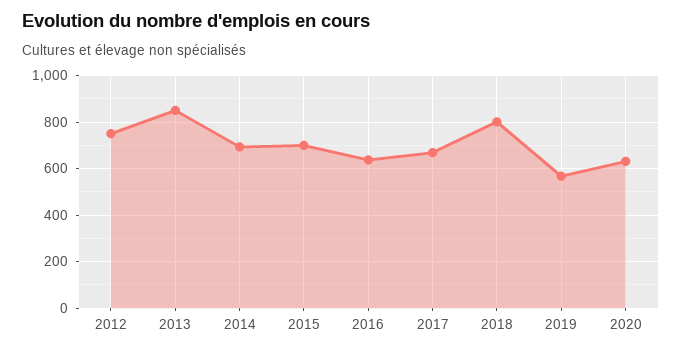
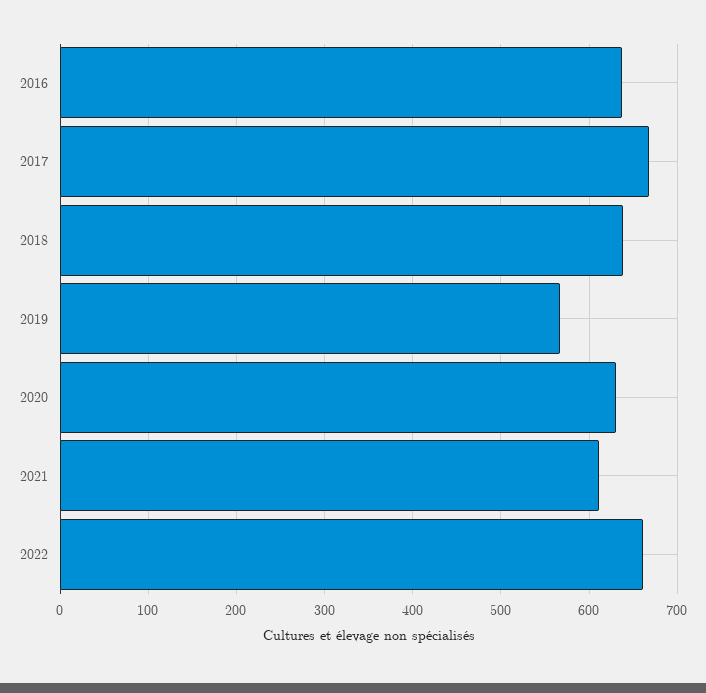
2012: 750 -> none
2013: 850 -> none
2014: 700 -> none
2015: 700 -> none
2018: 800 -> 640
2021: none -> 610
2022: none -> 660

